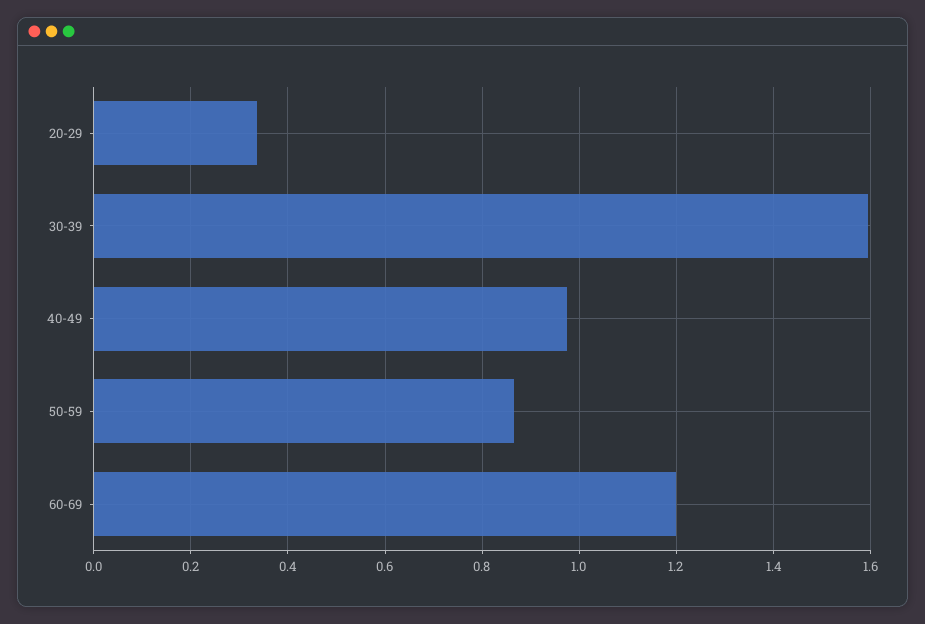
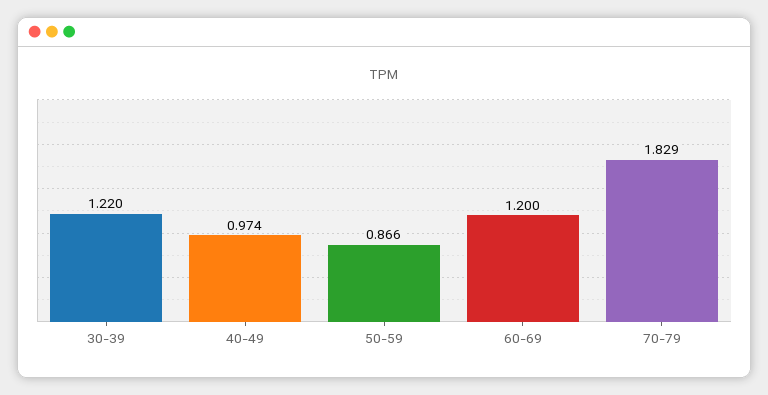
20-29: 0.34 -> none
30-39: 1.6 -> 1.22
70-79: none -> 1.829

